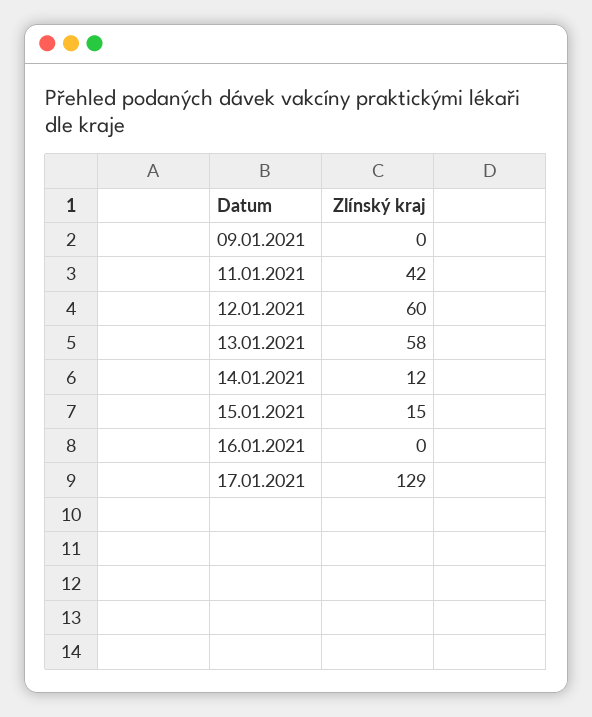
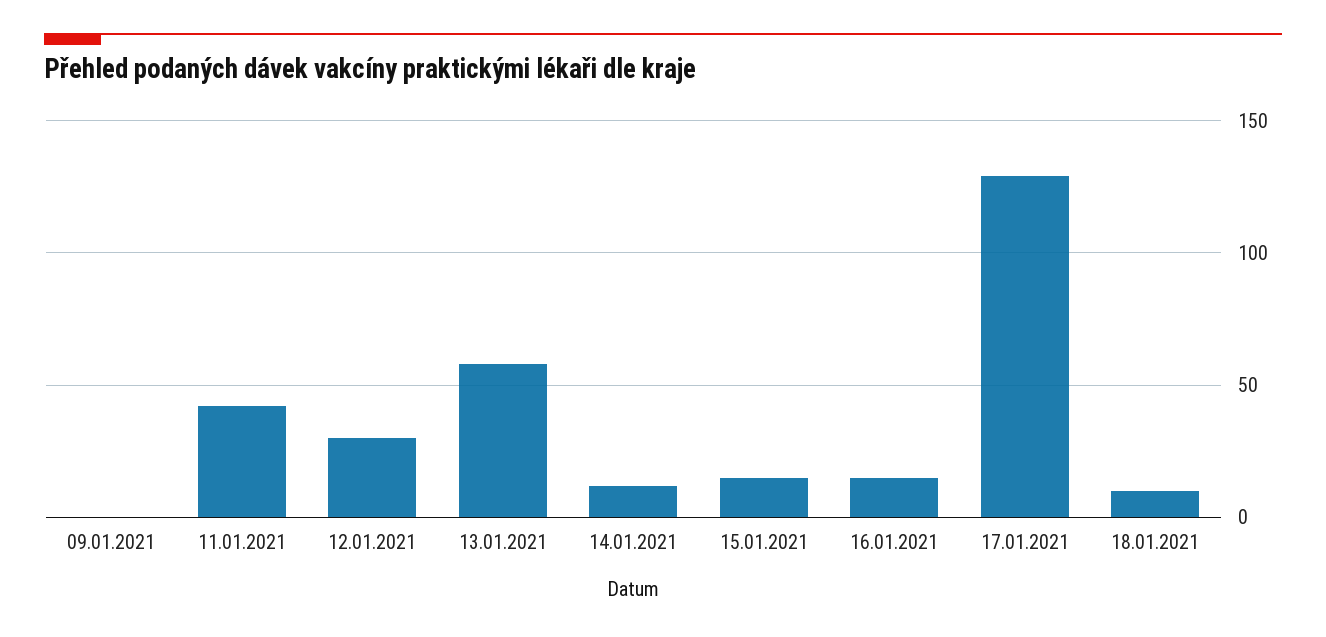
12.01.2021: 60 -> 30
16.01.2021: 0 -> 15
18.01.2021: none -> 10

